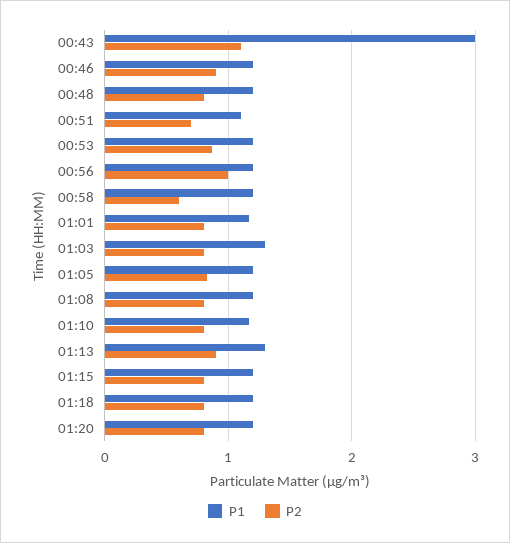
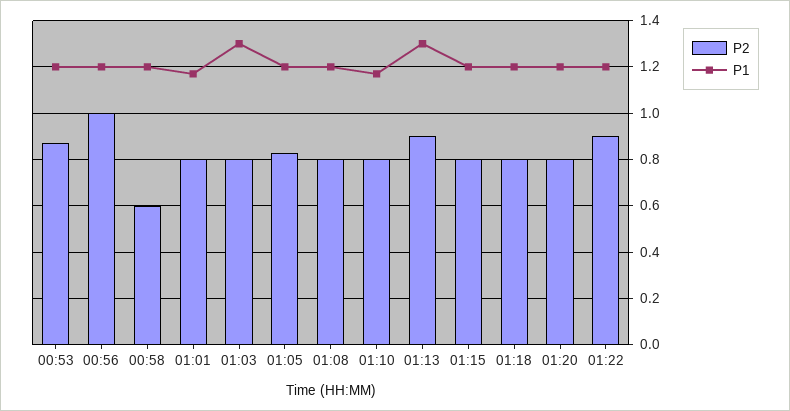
P1, 00:43: 3 -> none
P2, 00:43: 1.1 -> none
P1, 00:46: 1.2 -> none
P2, 00:46: 0.9 -> none
P1, 00:48: 1.2 -> none
P2, 00:48: 0.8 -> none
P1, 00:51: 1.1 -> none
P2, 00:51: 0.7 -> none
P2, 01:22: none -> 0.9
P1, 01:22: none -> 1.2

